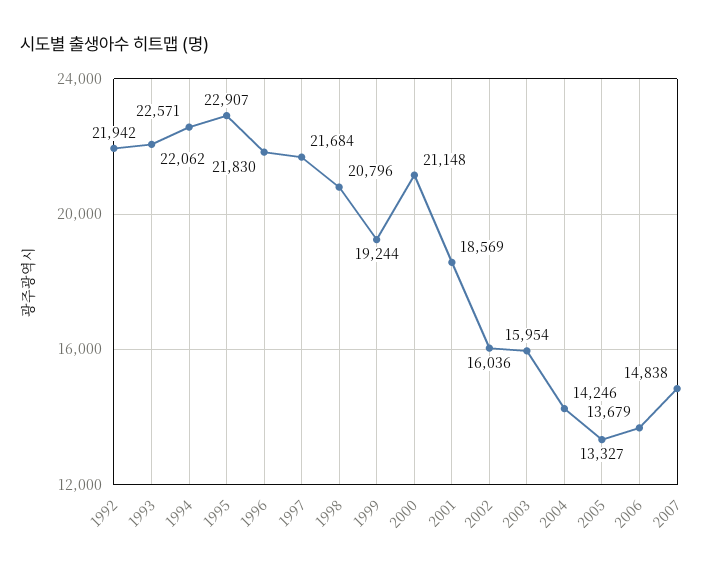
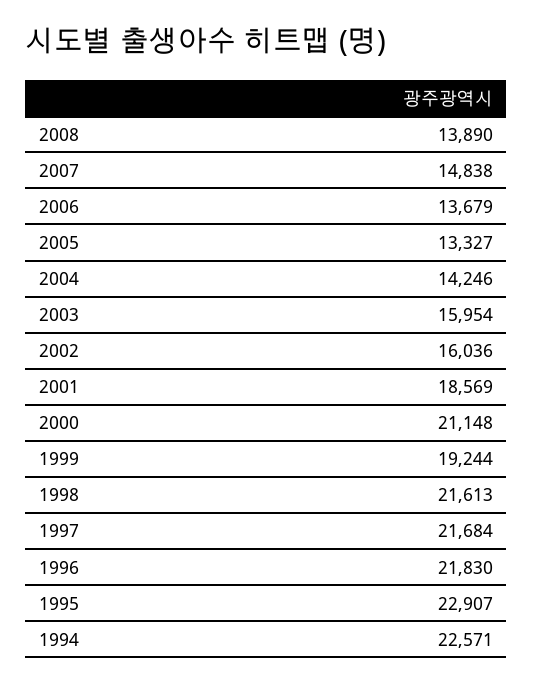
1992: 21942 -> none
1993: 22062 -> none
1998: 20796 -> 21613
2008: none -> 13890

